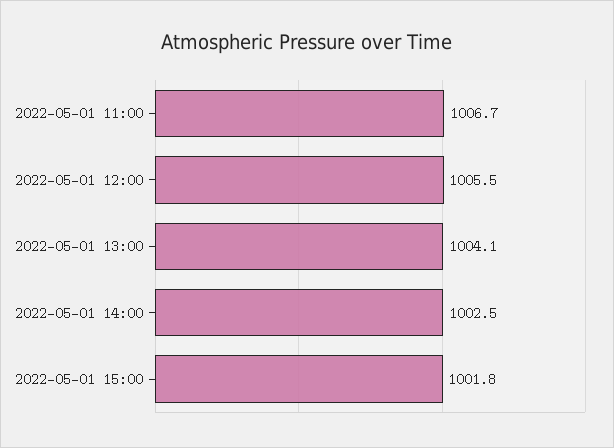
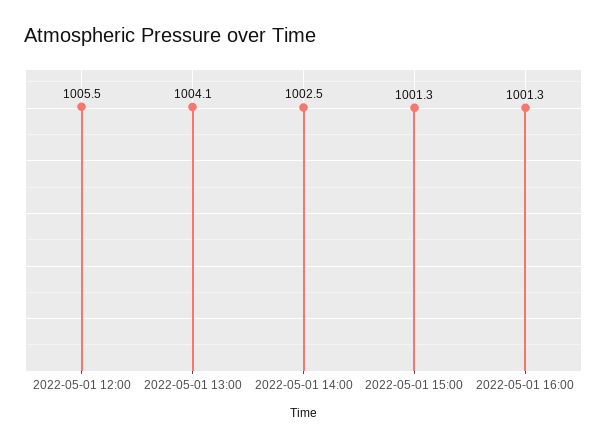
2022-05-01 11:00: 1006.7 -> none
2022-05-01 15:00: 1001.8 -> 1001.3
2022-05-01 16:00: none -> 1001.3

